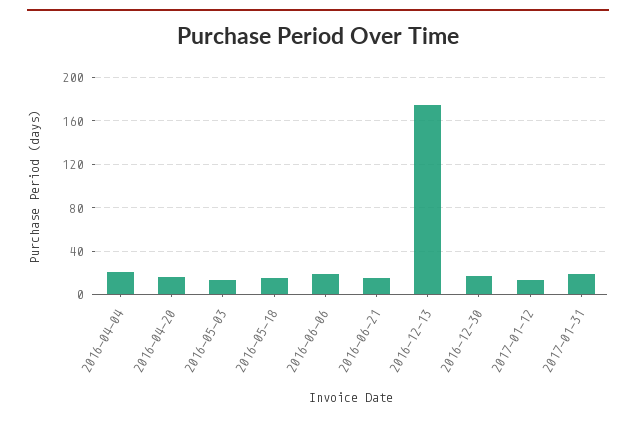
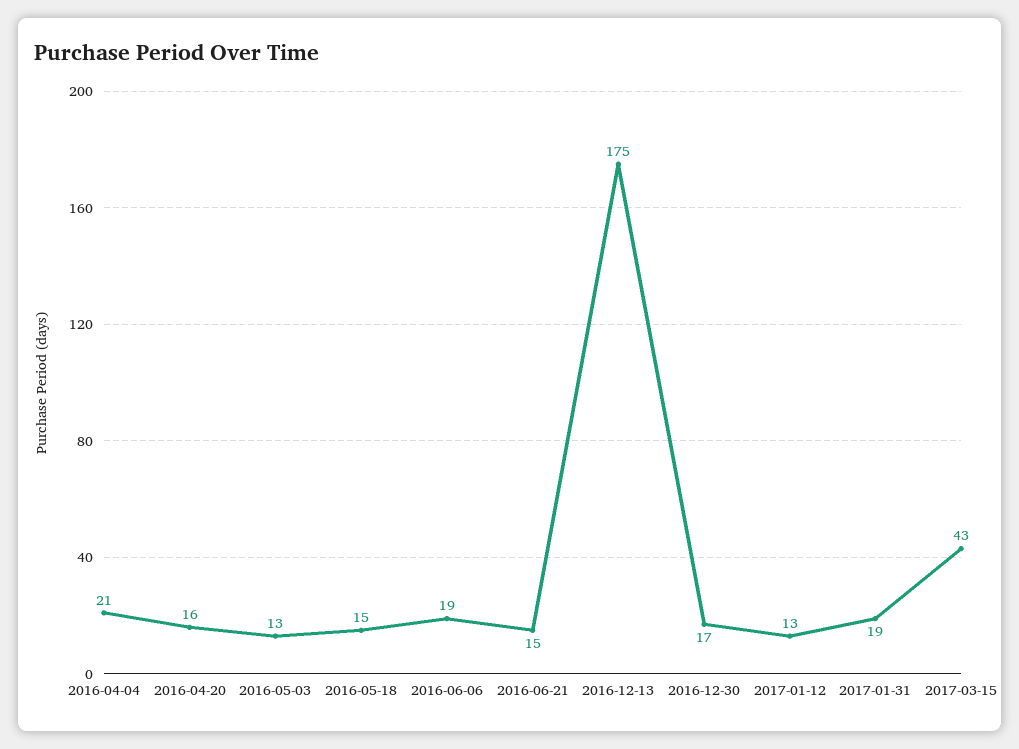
2017-03-15: none -> 43

